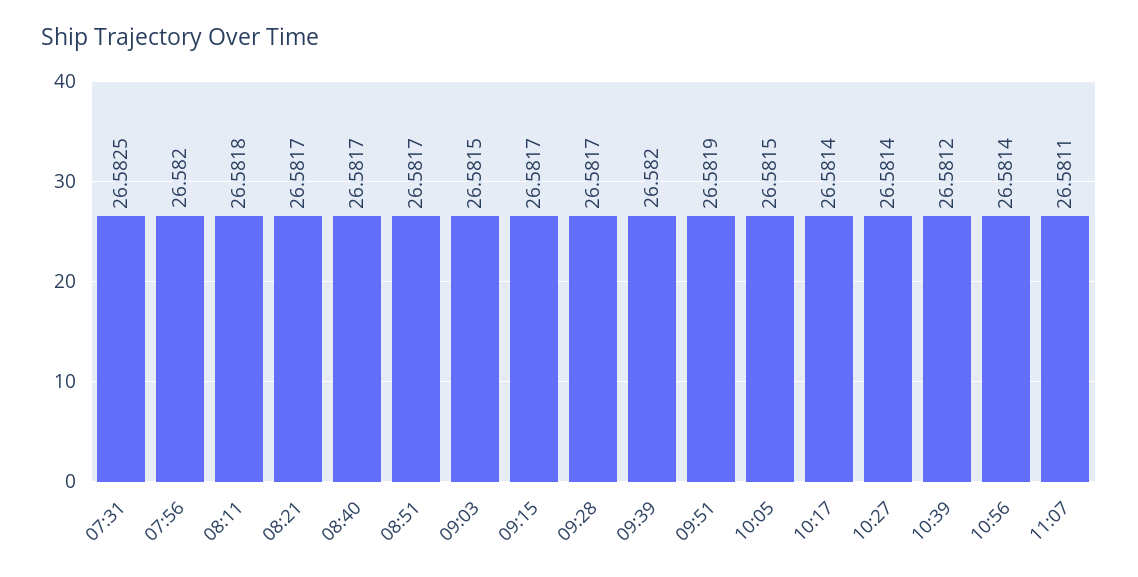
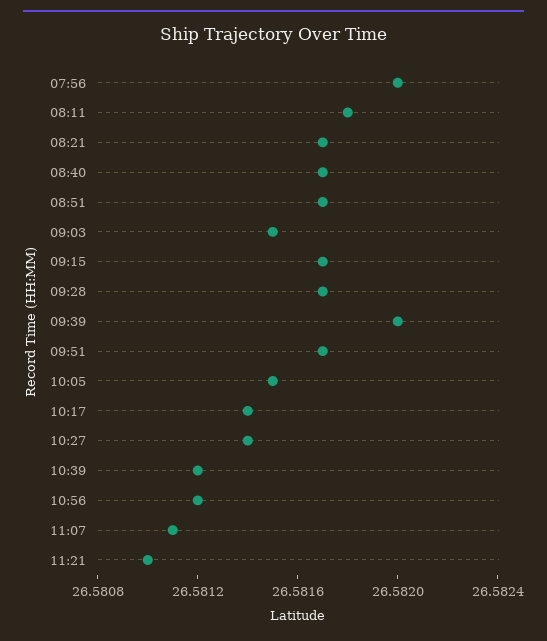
07:31: 26.5825 -> none
09:51: 26.5819 -> 26.5817
10:56: 26.5814 -> 26.5812
11:21: none -> 26.581

